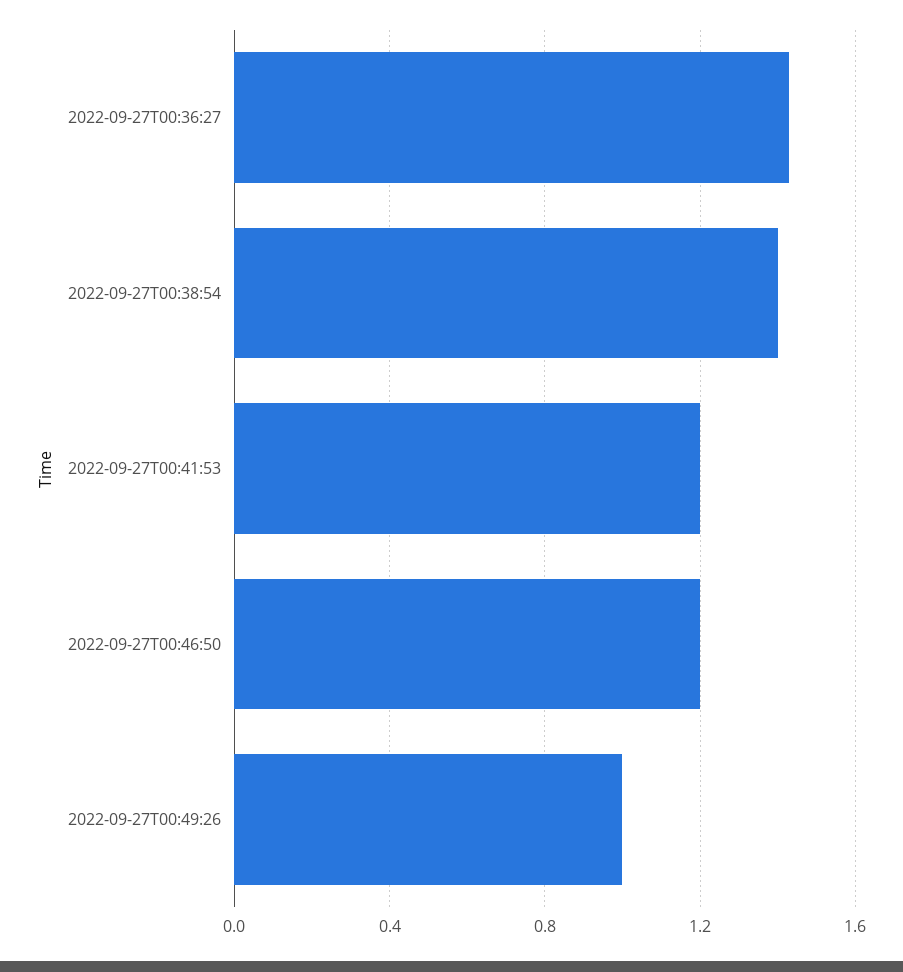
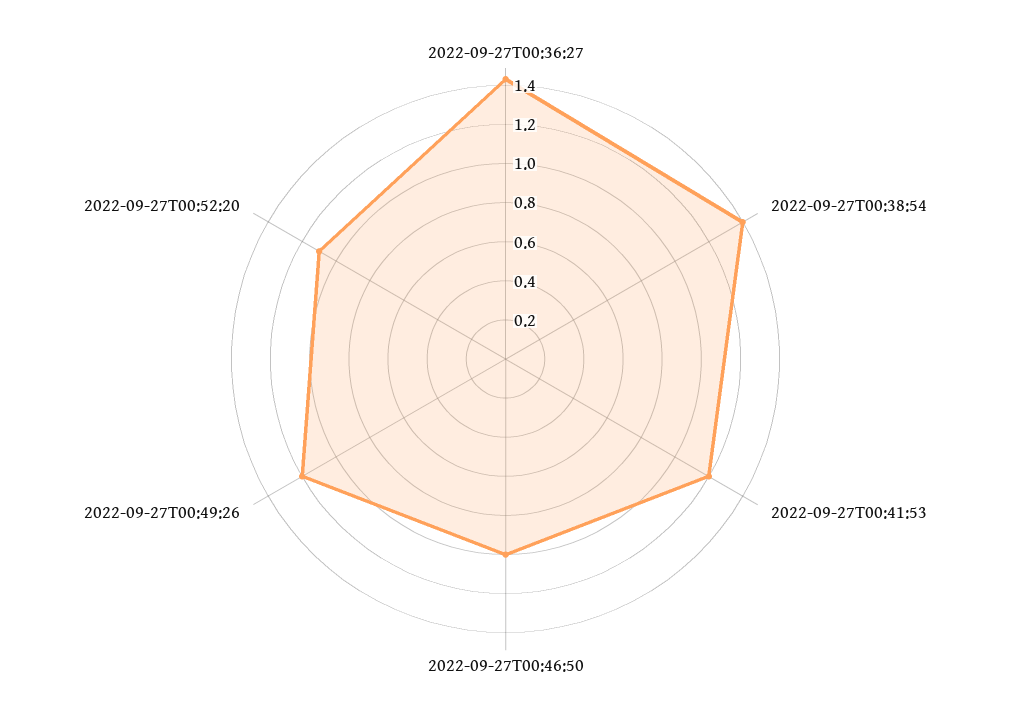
2022-09-27T00:46:50: 1.2 -> 1
2022-09-27T00:49:26: 1 -> 1.2
2022-09-27T00:52:20: none -> 1.1

